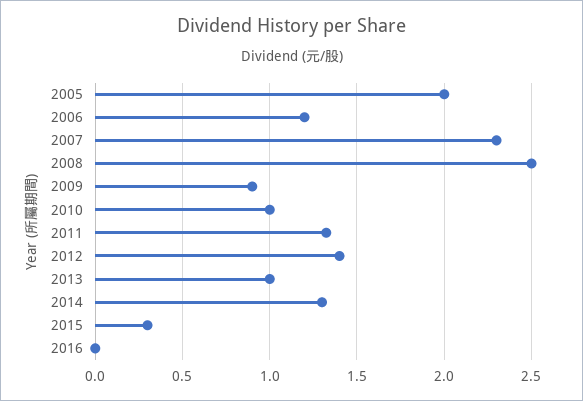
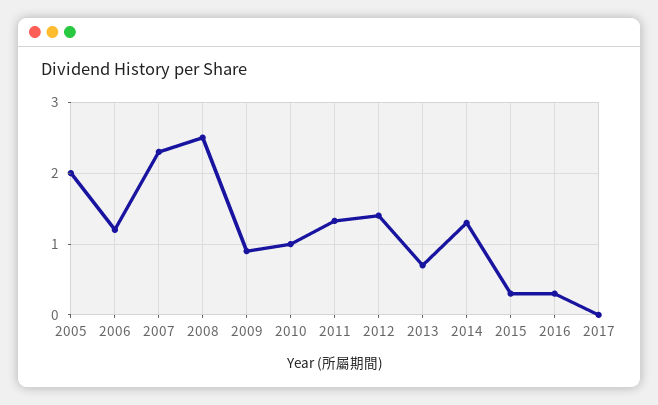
2013: 1 -> 0.7
2016: 0 -> 0.3
2017: none -> 0

